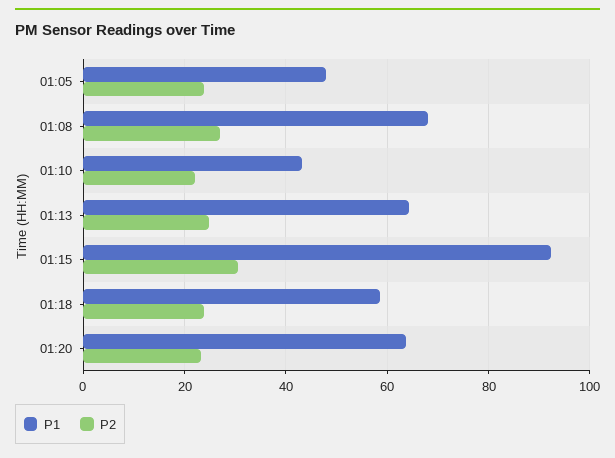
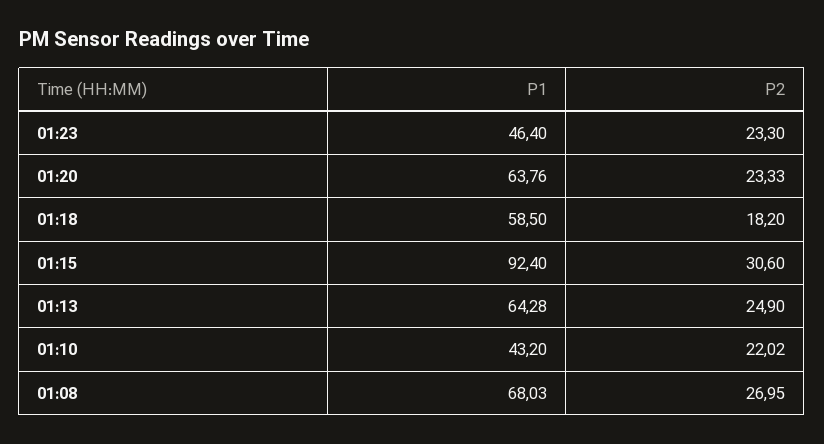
P1, 01:05: 48 -> none
P2, 01:05: 24 -> none
P2, 01:18: 24 -> 18.2
P1, 01:23: none -> 46.4
P2, 01:23: none -> 23.3

